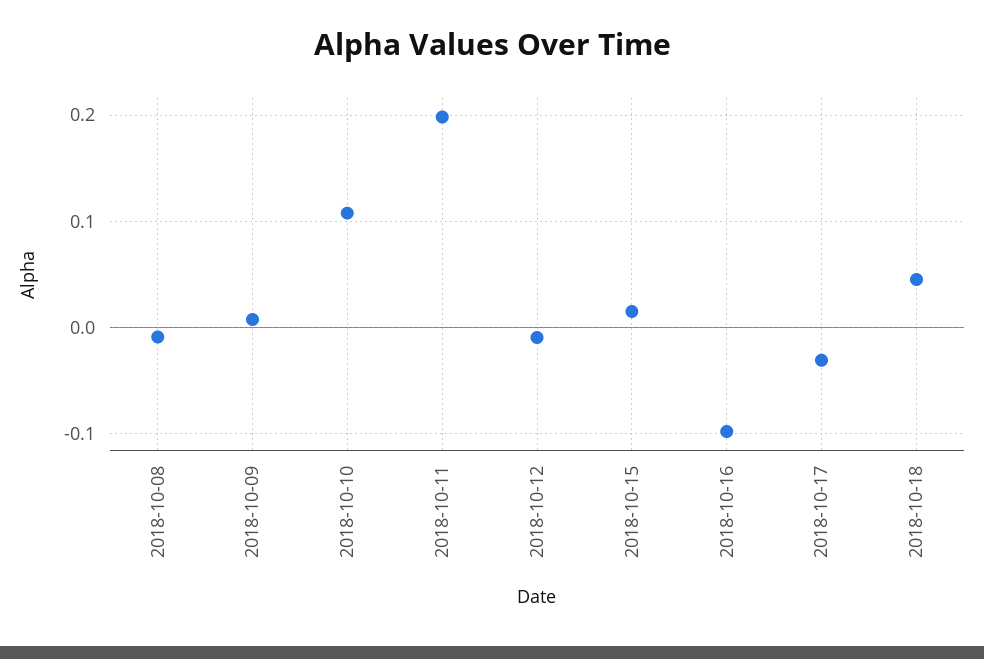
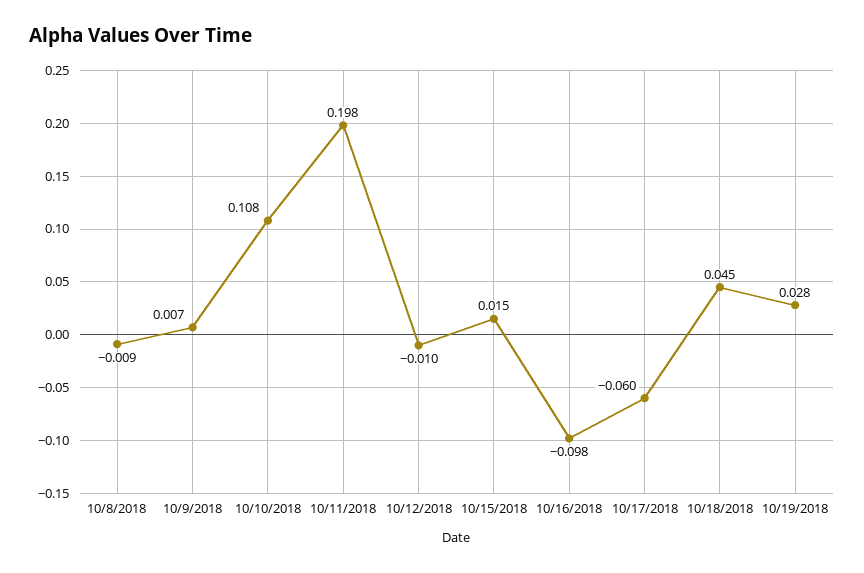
2018-10-17: -0.03 -> -0.06
10/19/2018: none -> 0.028

